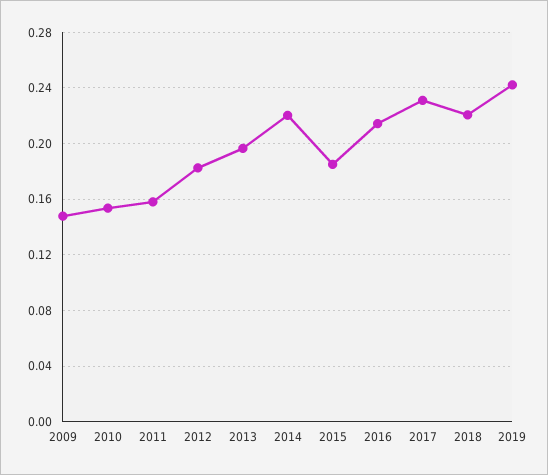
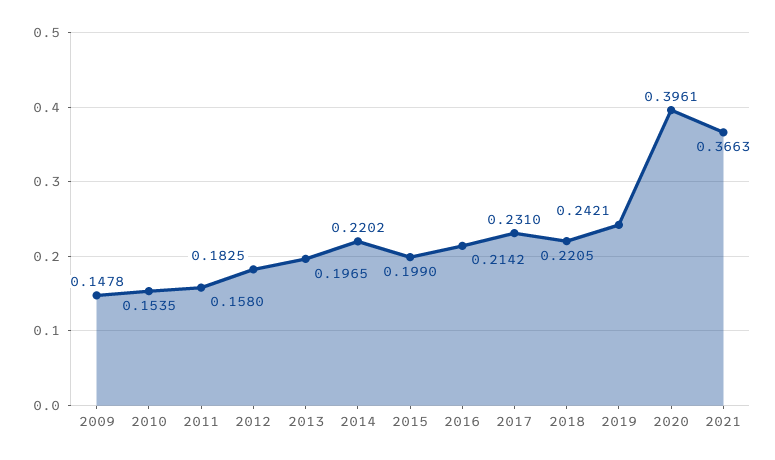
2015: 0.185 -> 0.199
2020: none -> 0.3961
2021: none -> 0.3663

